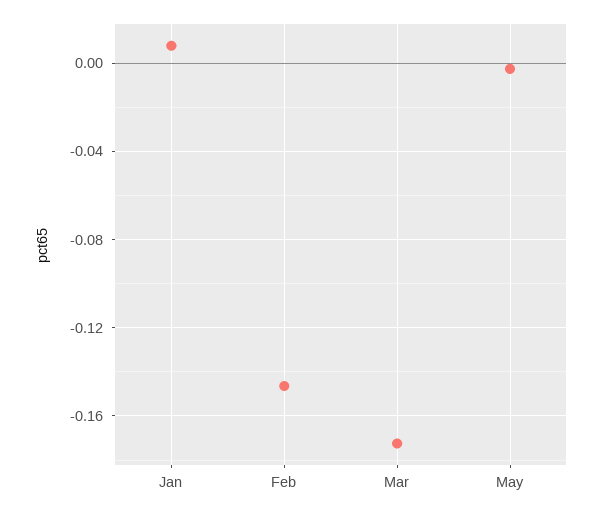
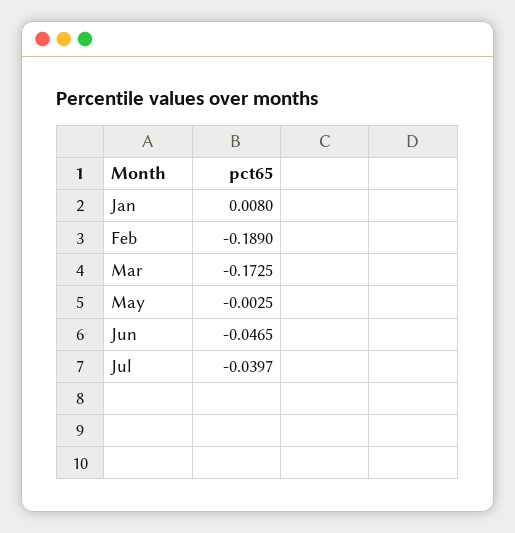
Feb: -0.145 -> -0.189
Jun: none -> -0.0465
Jul: none -> -0.0397

